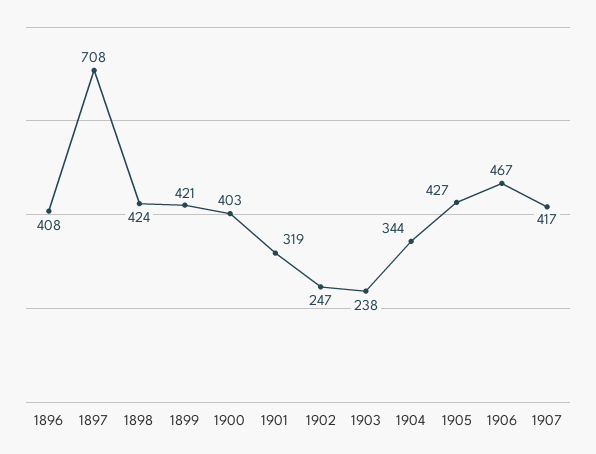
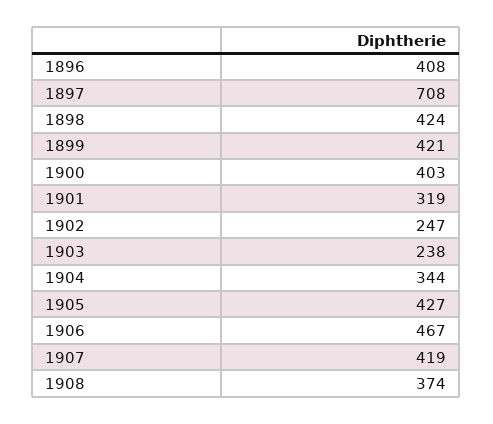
1907: 417 -> 419
1908: none -> 374

